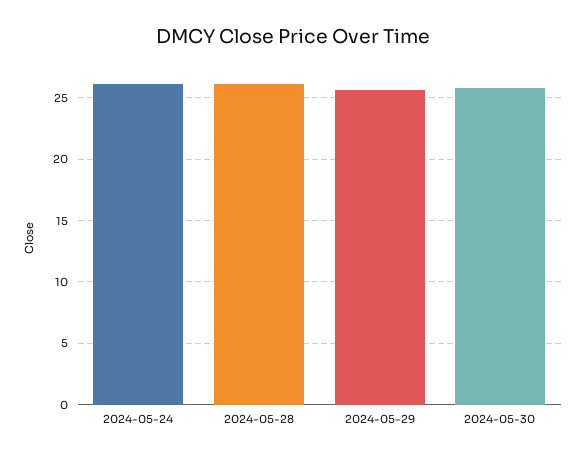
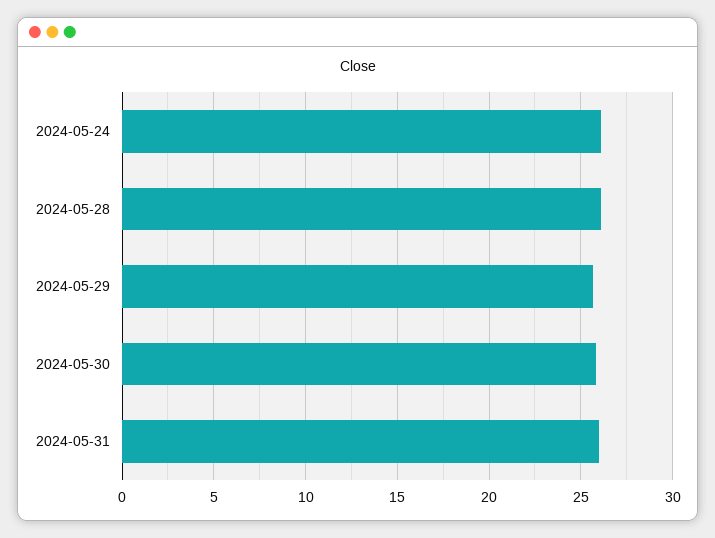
2024-05-31: none -> 26

